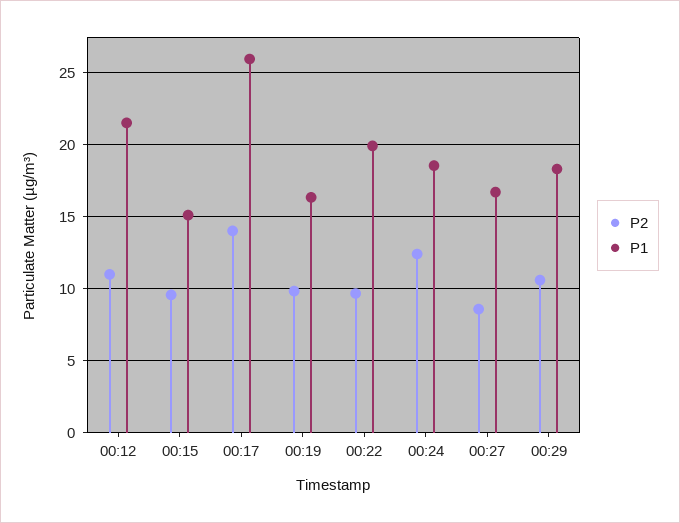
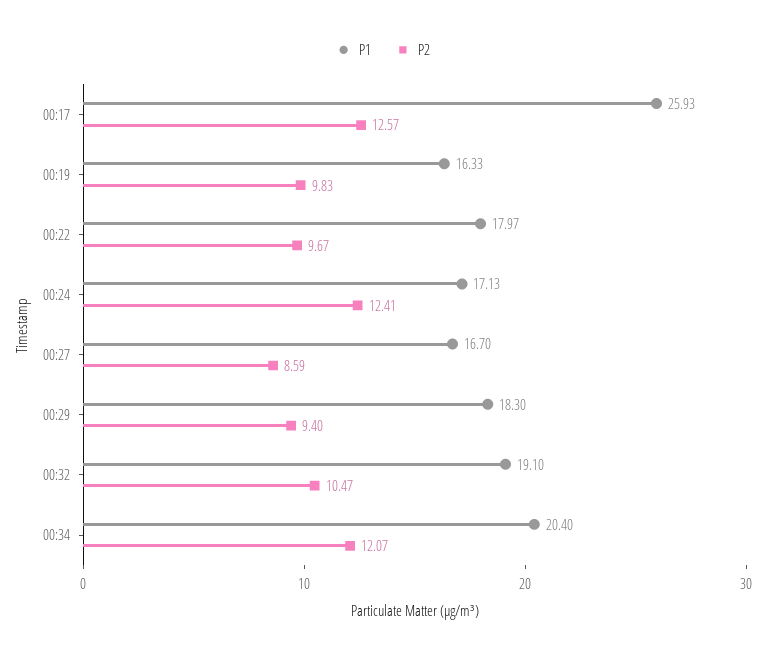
P2, 00:12: 11 -> none
P1, 00:12: 21.5 -> none
P2, 00:15: 9.5 -> none
P1, 00:15: 15 -> none
P2, 00:17: 14 -> 12.57
P1, 00:22: 20 -> 17.97
P1, 00:24: 18.5 -> 17.13
P2, 00:29: 10.5 -> 9.4
P1, 00:32: none -> 19.1
P2, 00:32: none -> 10.47
P1, 00:34: none -> 20.4
P2, 00:34: none -> 12.07

